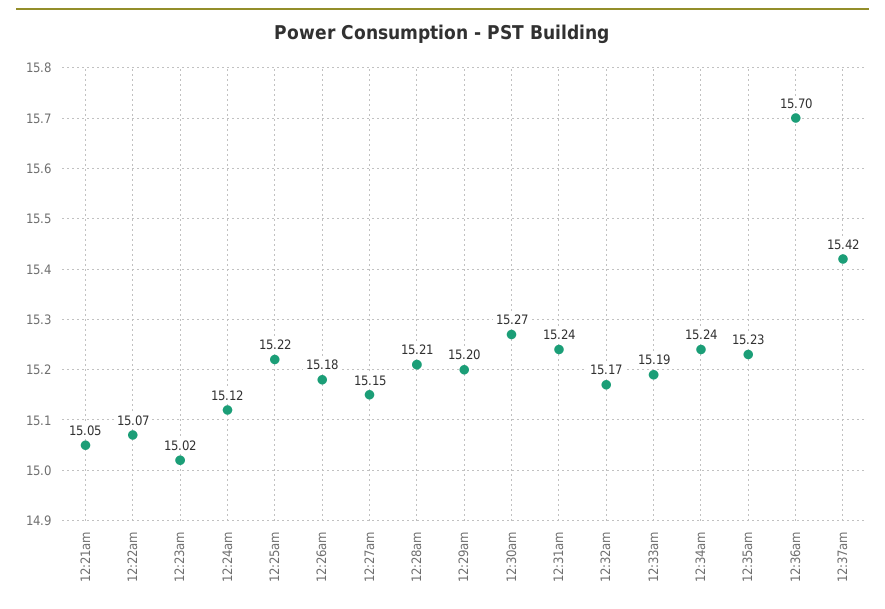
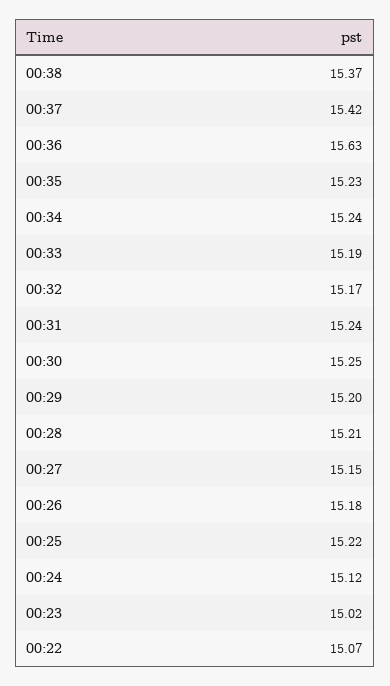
12:21am: 15.05 -> none
12:30am: 15.27 -> 15.25
12:36am: 15.7 -> 15.63
00:38: none -> 15.37

